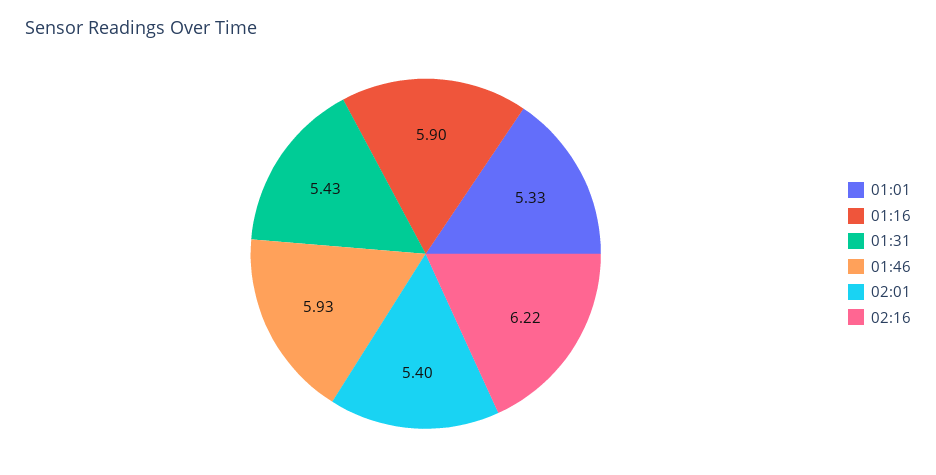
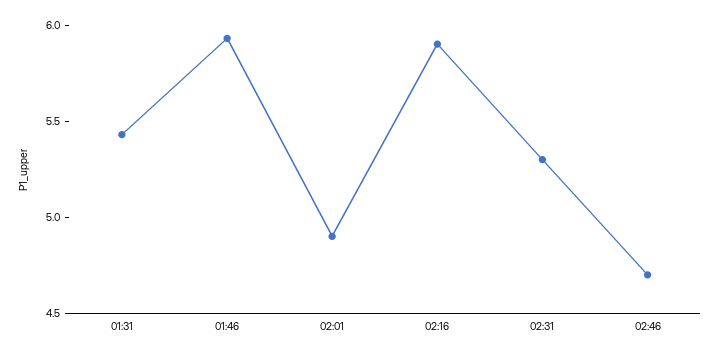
01:01: 5.33 -> none
01:16: 5.9 -> none
02:01: 5.4 -> 4.9
02:16: 6.22 -> 5.9
02:31: none -> 5.3
02:46: none -> 4.7

